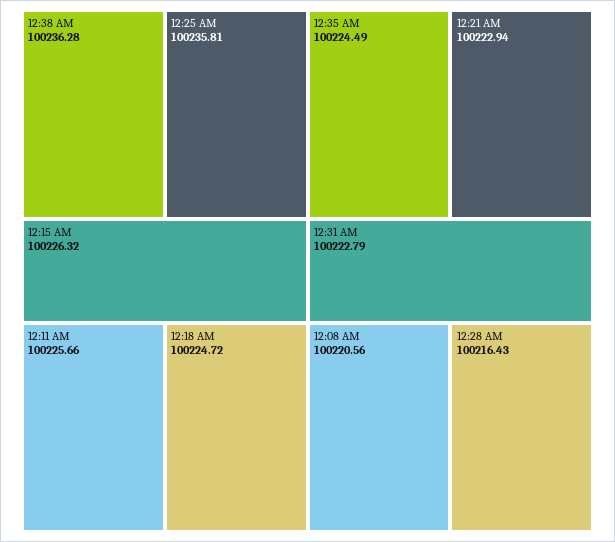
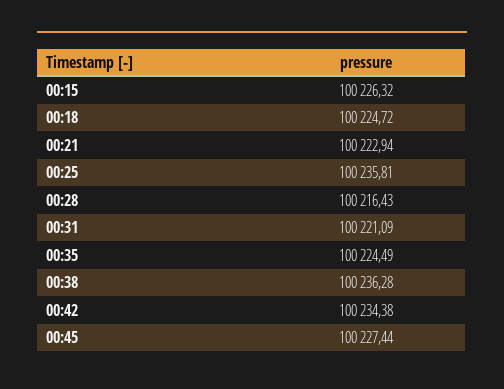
12:11 AM: 100225.66 -> none
12:31 AM: 100222.79 -> 100221.09
12:08 AM: 100220.56 -> none
00:42: none -> 100234.38
00:45: none -> 100227.44

